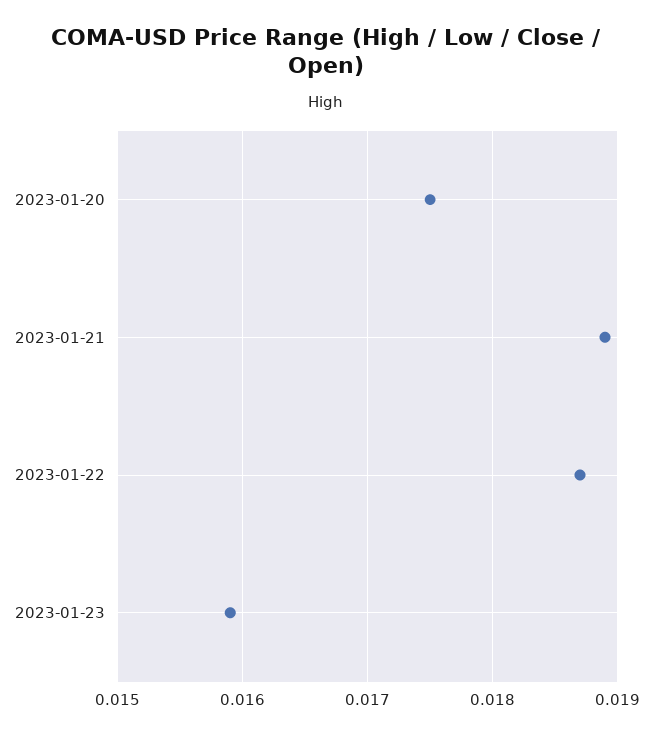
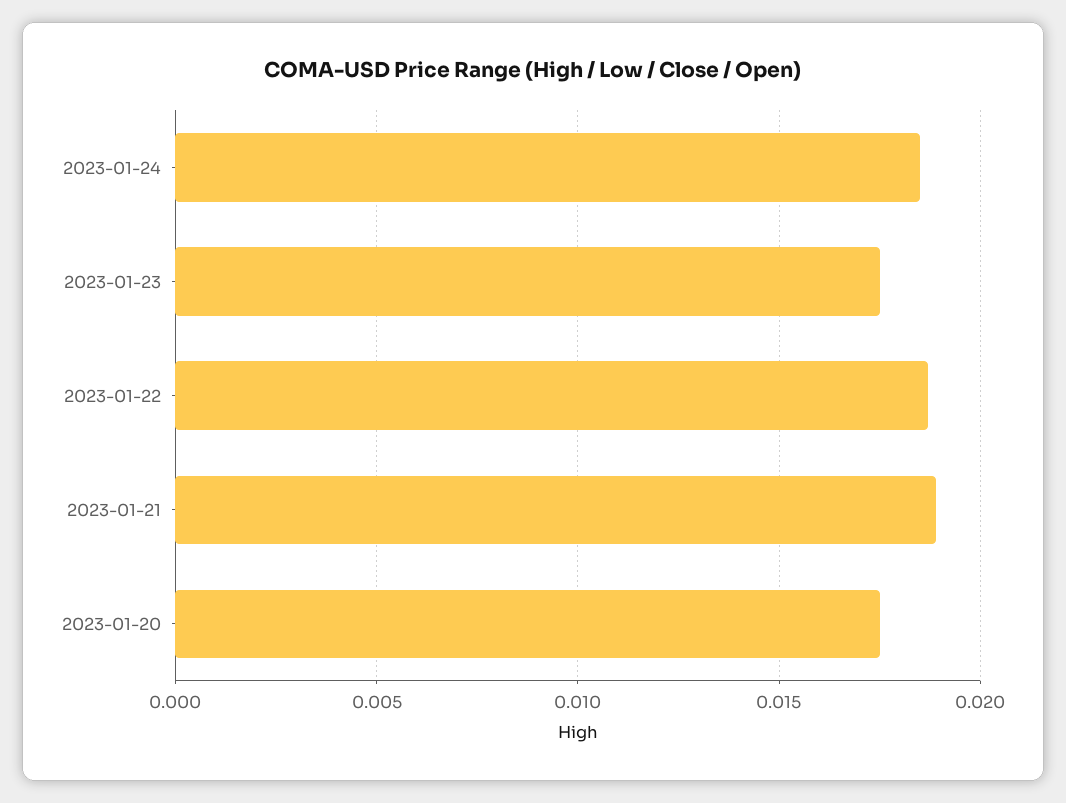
2023-01-23: 0.0159 -> 0.0175
2023-01-24: none -> 0.0185

